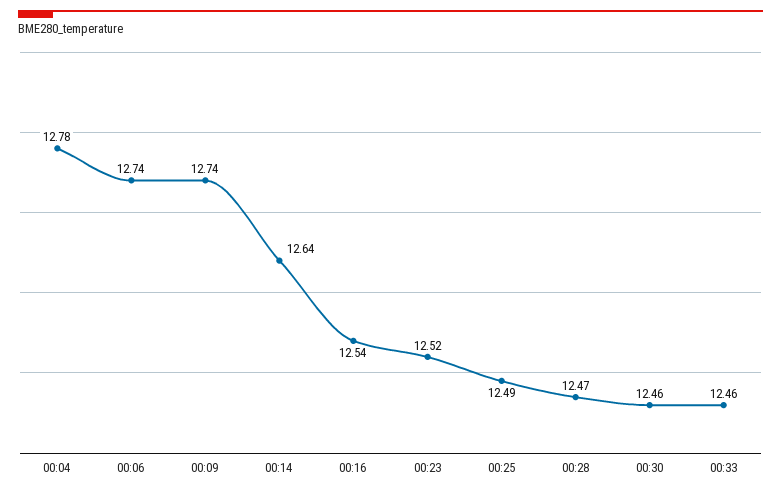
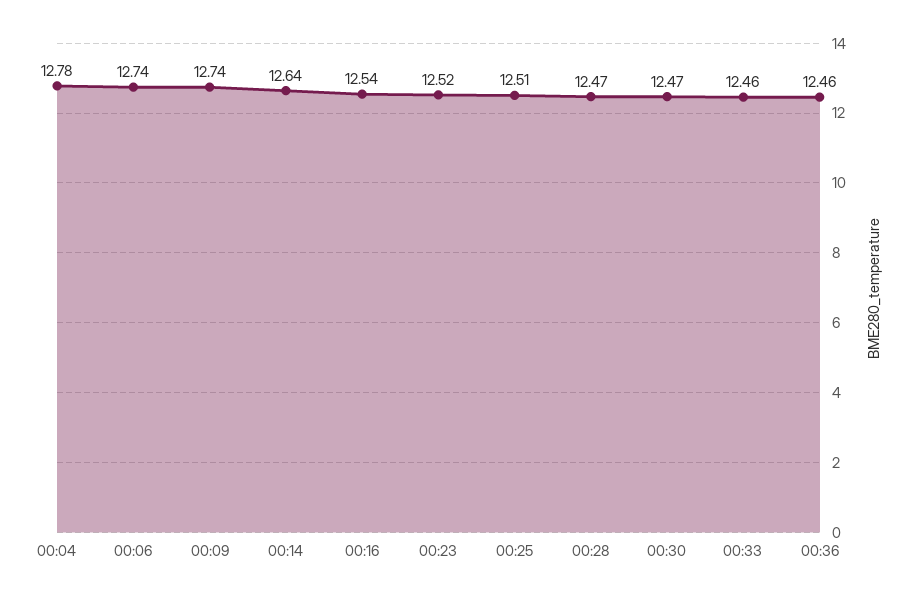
00:25: 12.49 -> 12.51
00:30: 12.46 -> 12.47
00:36: none -> 12.46

